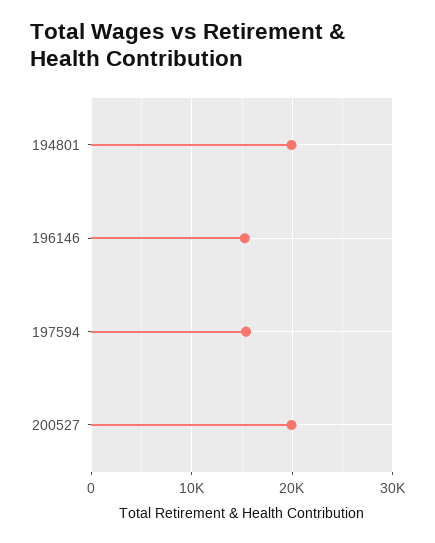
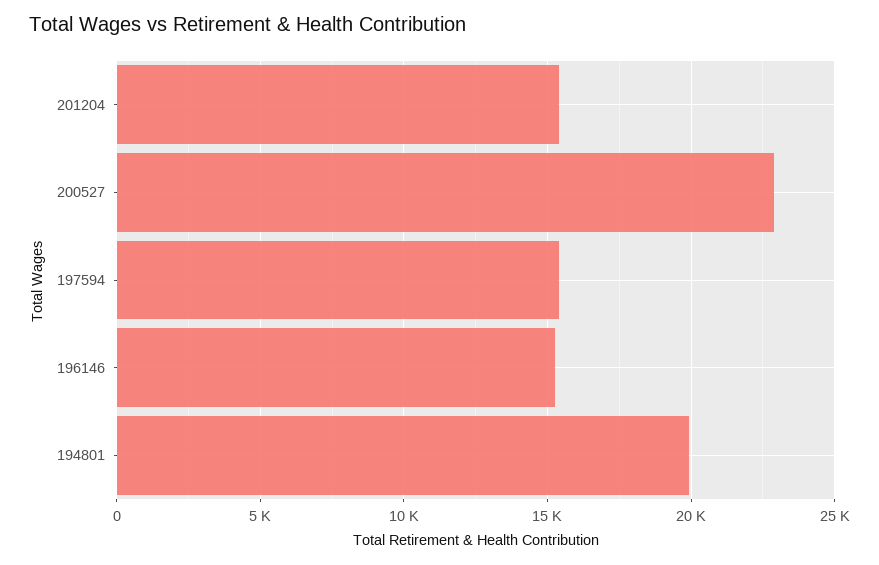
200527: 20000 -> 23000
201204: none -> 15500

